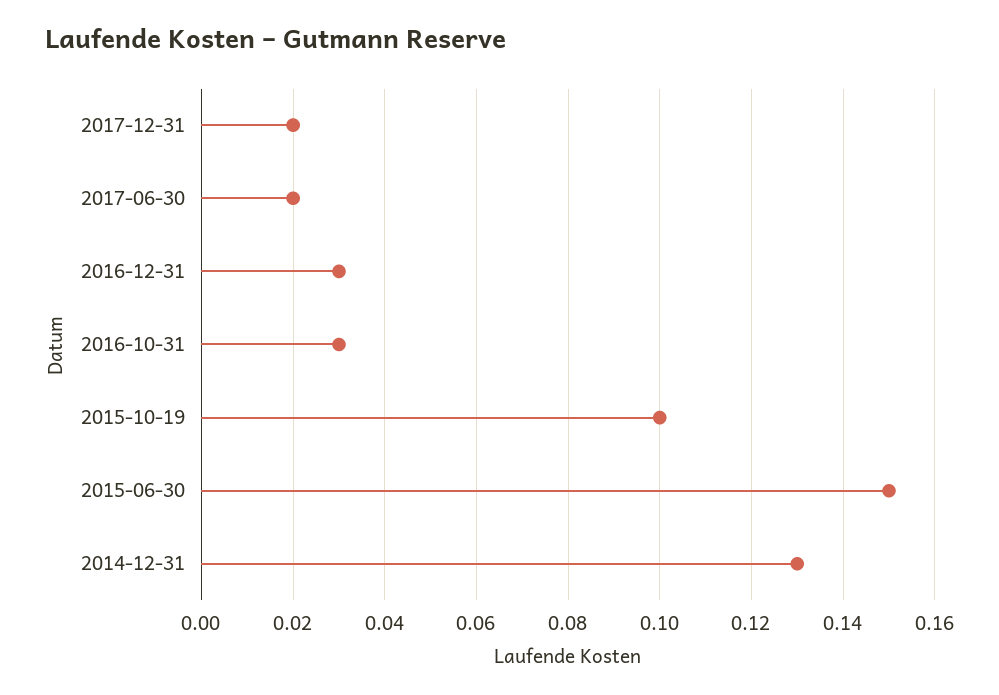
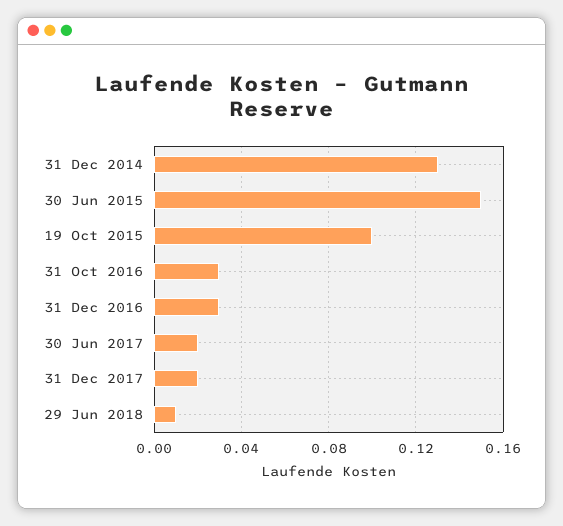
29 Jun 2018: none -> 0.01

